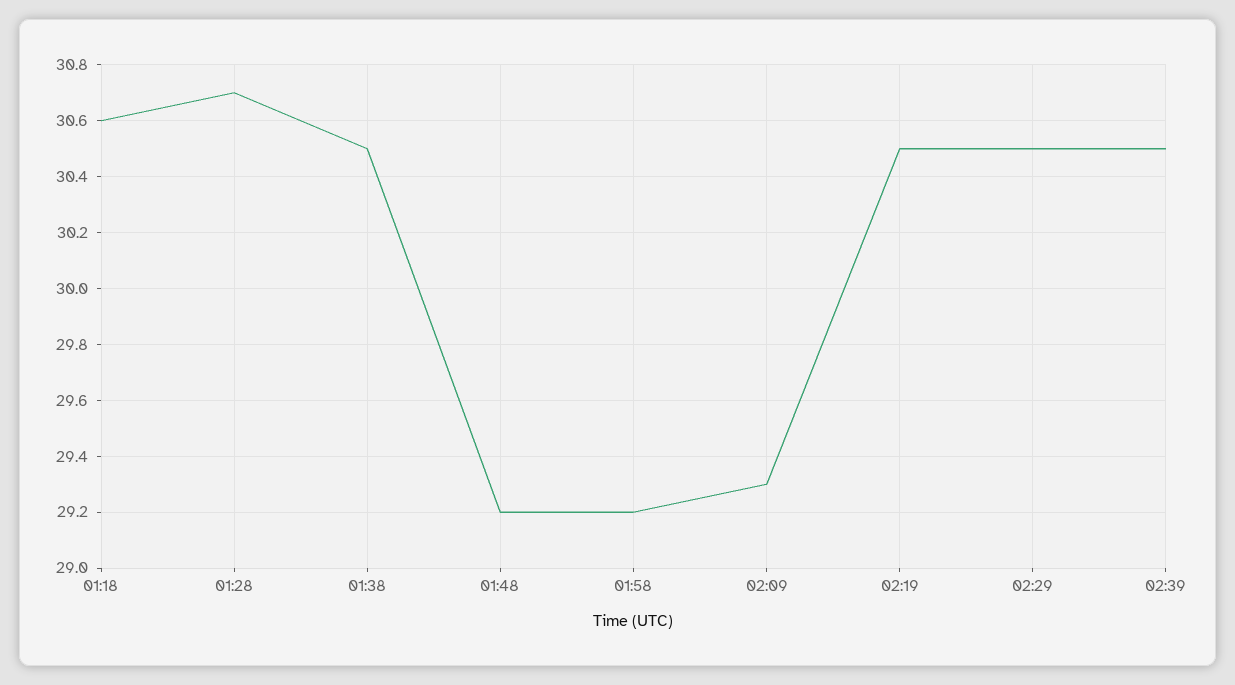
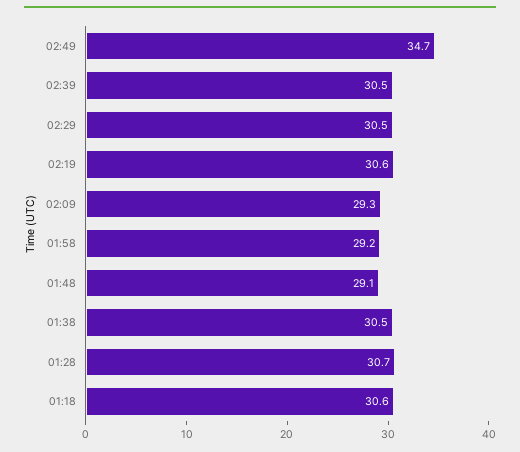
01:48: 29.2 -> 29.1
02:19: 30.5 -> 30.6
02:49: none -> 34.7

